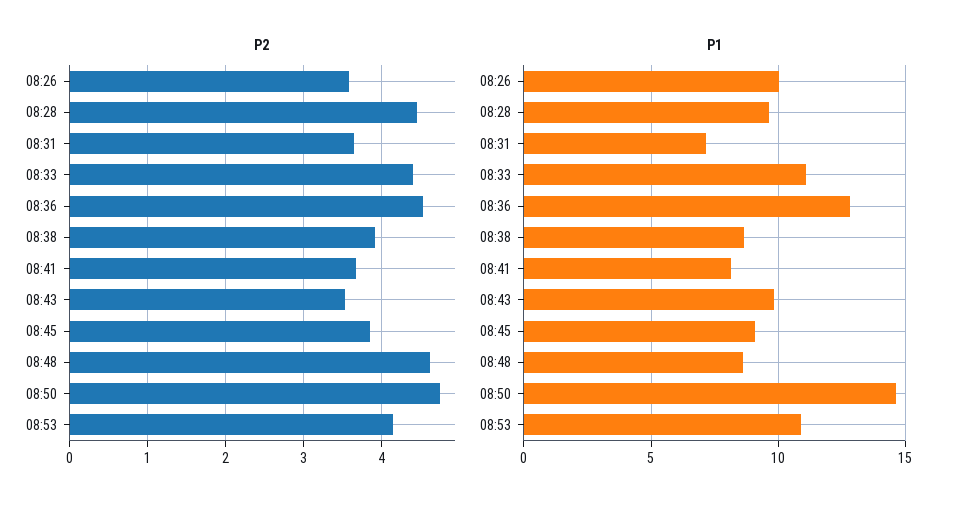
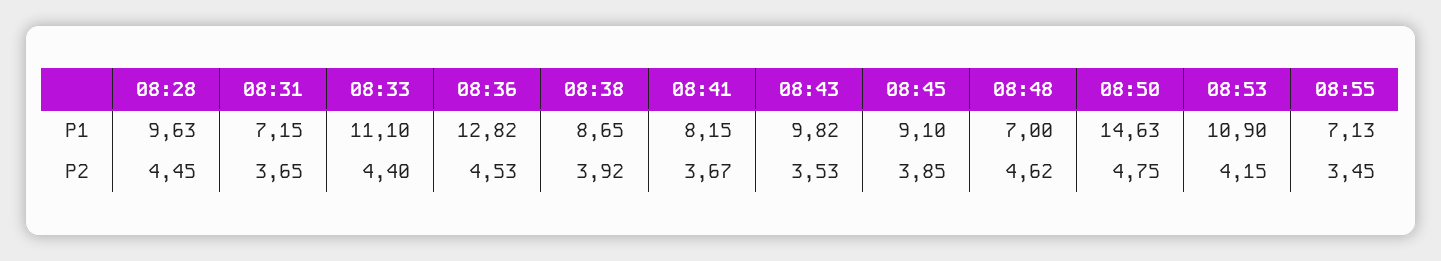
P2, 08:26: 3.6 -> none
P1, 08:26: 10 -> none
P1, 08:48: 8.5 -> 7
P1, 08:55: none -> 7.13
P2, 08:55: none -> 3.45

